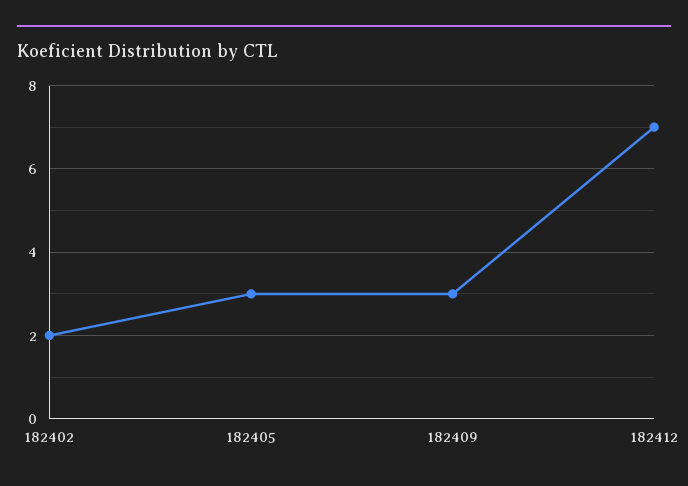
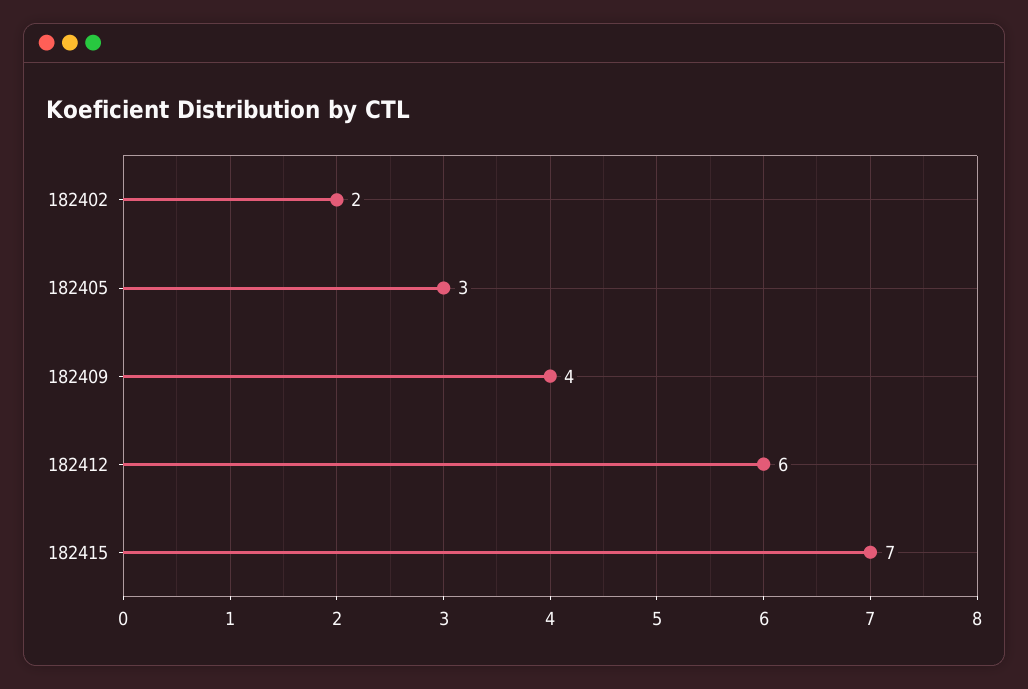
182409: 3 -> 4
182412: 7 -> 6
182415: none -> 7

